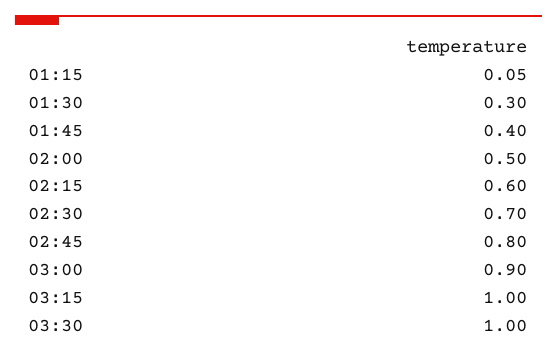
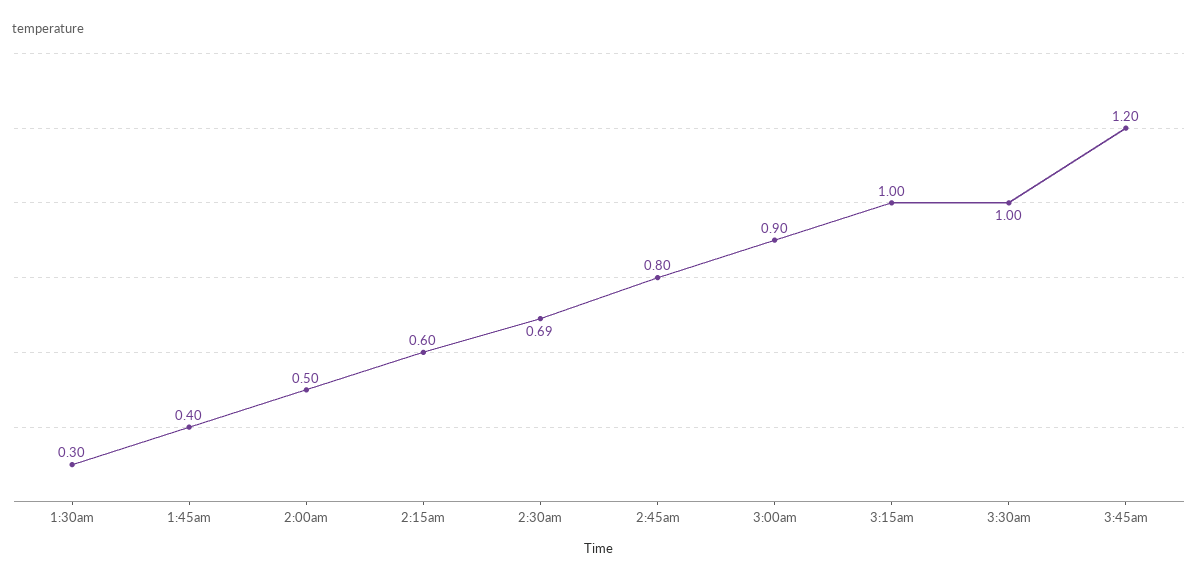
01:15: 0.05 -> none
02:30: 0.7 -> 0.69
3:45am: none -> 1.2

